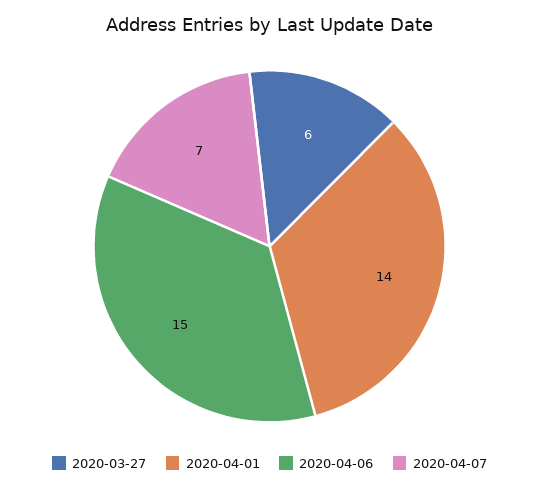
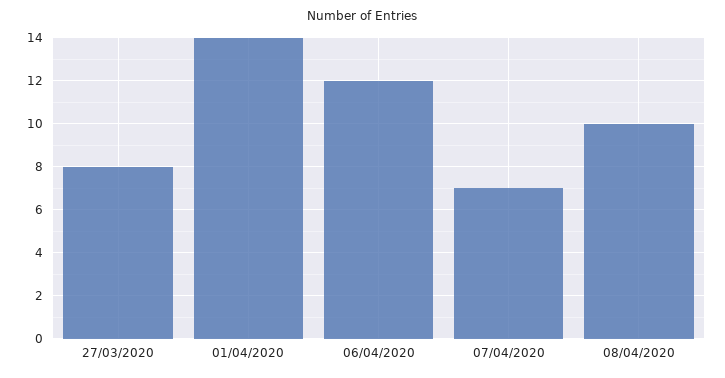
2020-03-27: 6 -> 8
2020-04-06: 15 -> 12
08/04/2020: none -> 10

